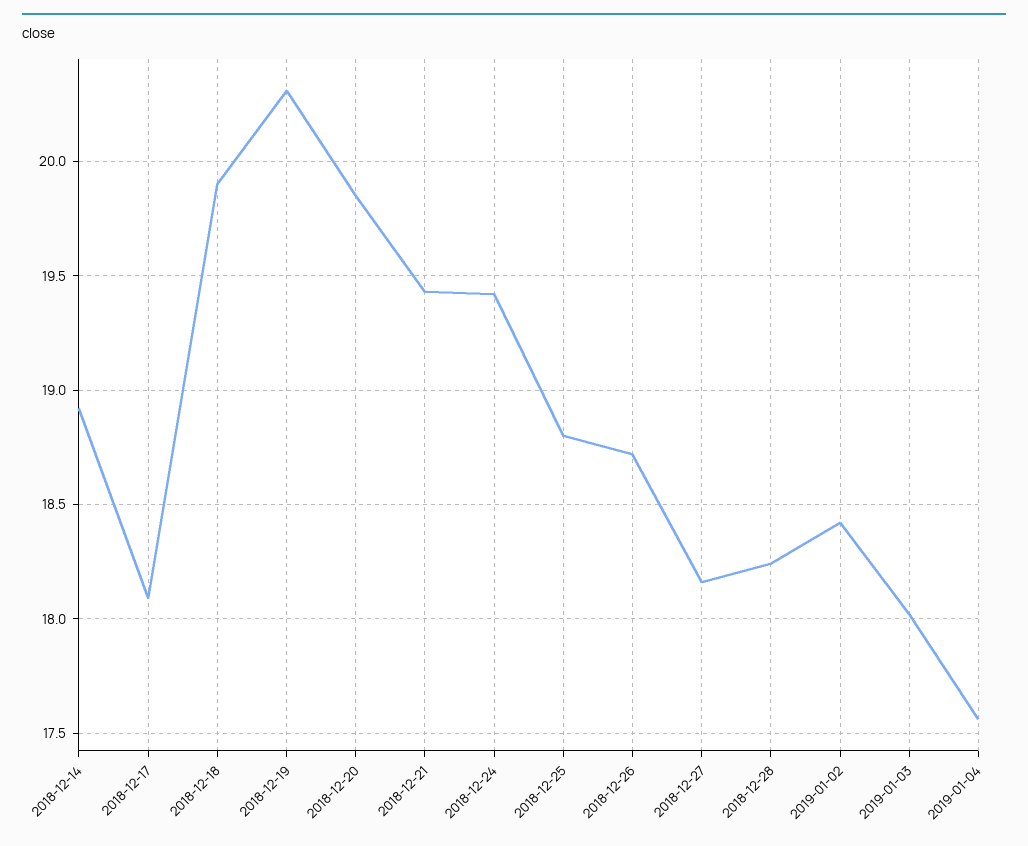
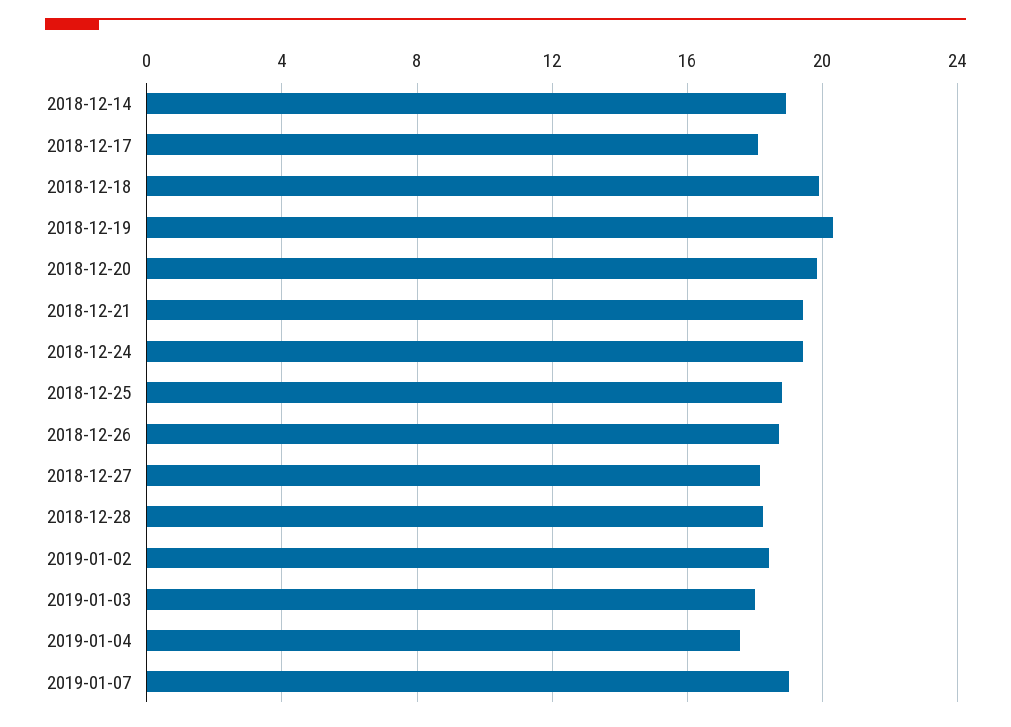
2019-01-07: none -> 19

